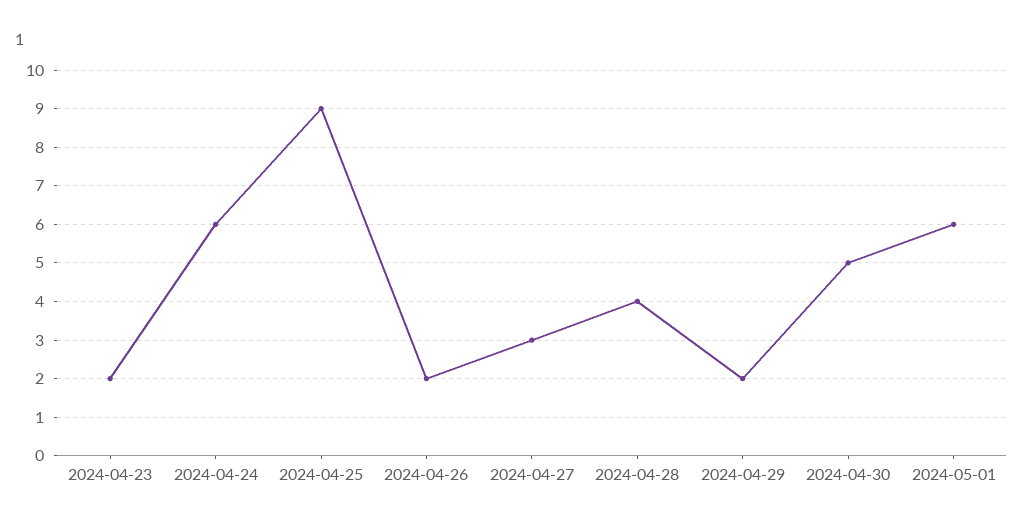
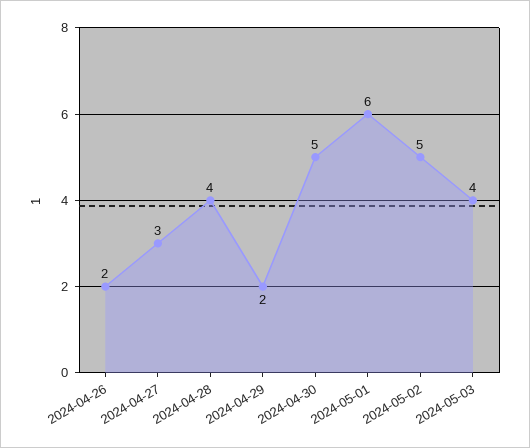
2024-04-23: 2 -> none
2024-04-24: 6 -> none
2024-04-25: 9 -> none
2024-05-02: none -> 5
2024-05-03: none -> 4

